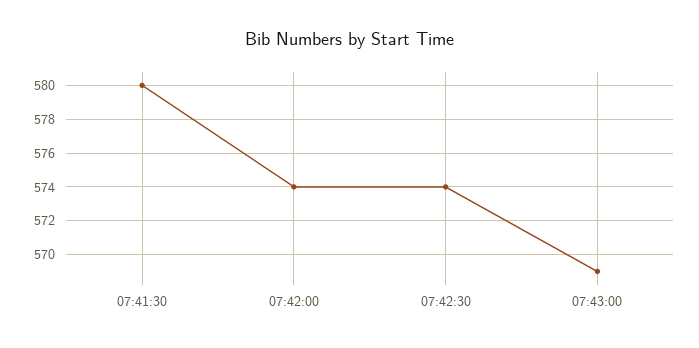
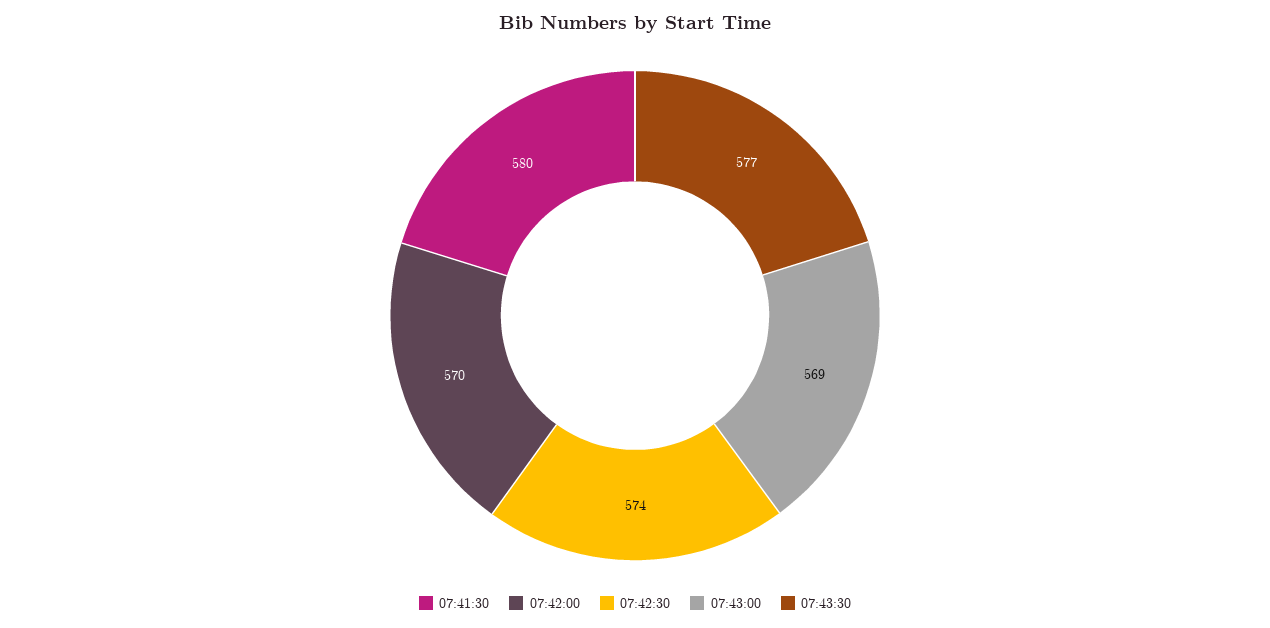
07:42:00: 574 -> 570
07:43:30: none -> 577

